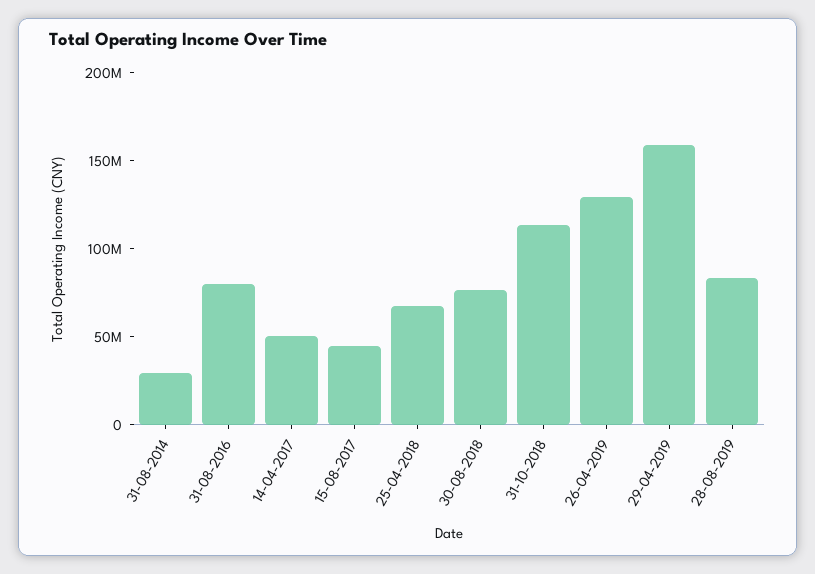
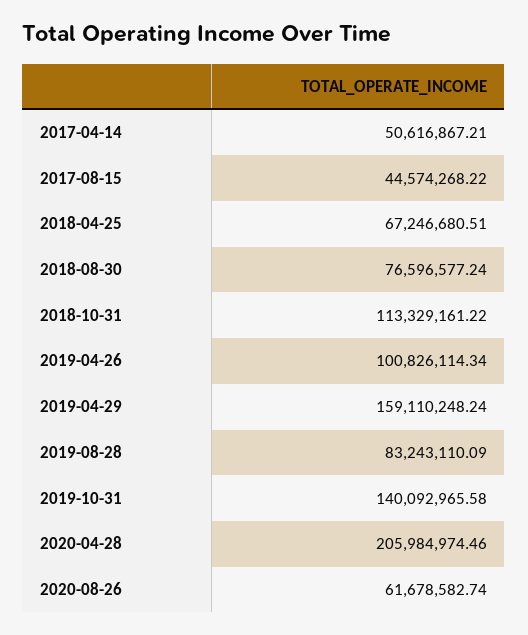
31-08-2014: 30000000 -> none
31-08-2016: 80000000 -> none
26-04-2019: 130000000 -> 100826114.34
2019-10-31: none -> 140092965.58
2020-04-28: none -> 205984974.46
2020-08-26: none -> 61678582.74

